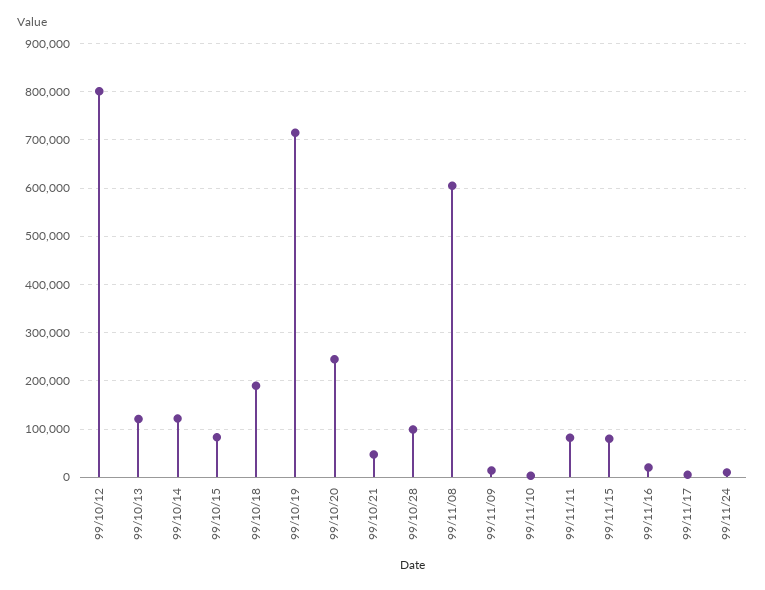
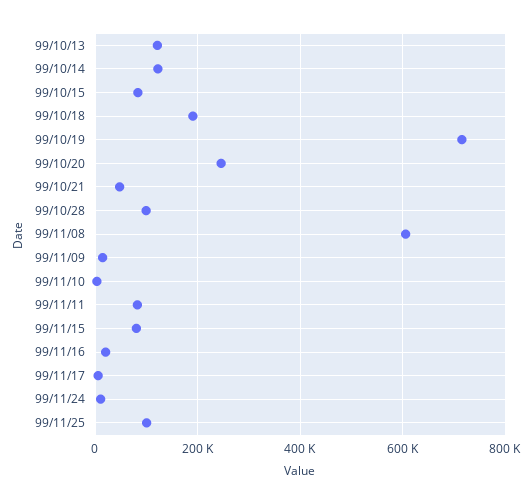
99/10/12: 800000 -> none
99/11/25: none -> 100000

